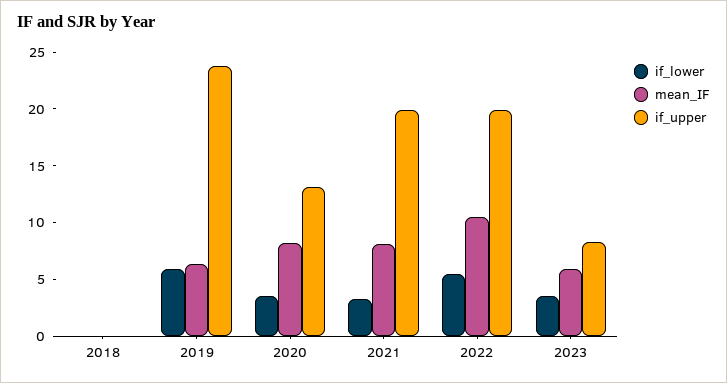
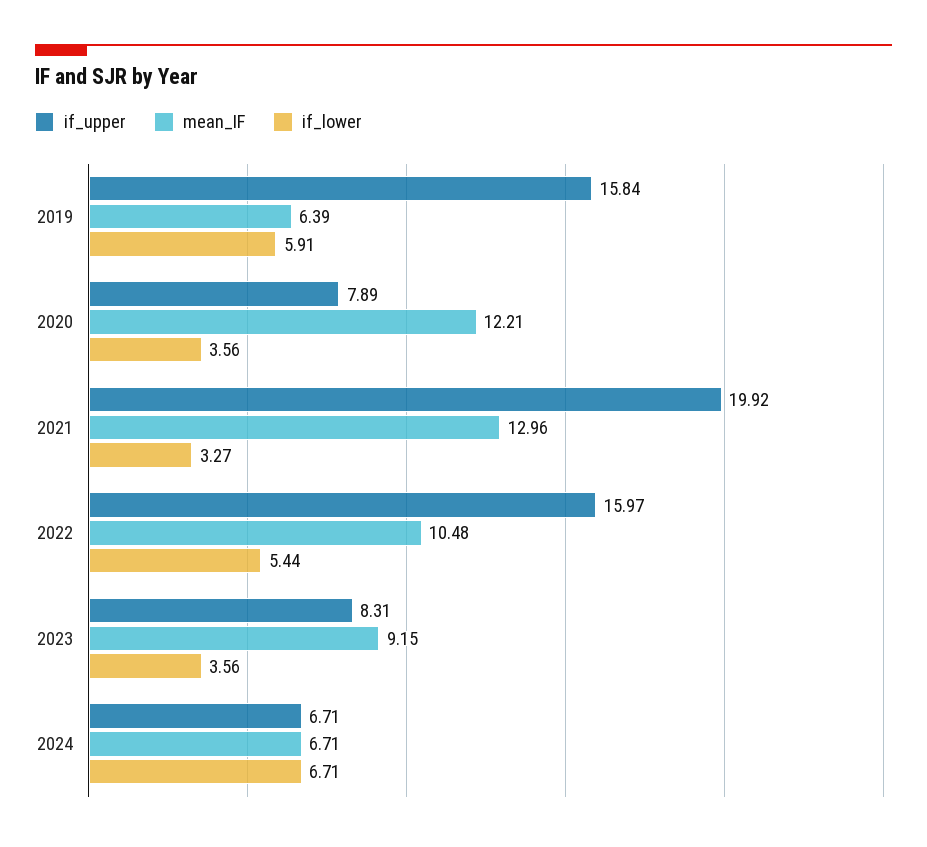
if_lower, 2018: 0 -> none
mean_IF, 2018: 0 -> none
if_upper, 2018: 0 -> none
if_upper, 2019: 24 -> 15.84
mean_IF, 2020: 8 -> 12.21
if_upper, 2020: 13 -> 7.89
mean_IF, 2021: 8 -> 12.96
if_upper, 2022: 20 -> 15.97
mean_IF, 2023: 6 -> 9.15
if_upper, 2024: none -> 6.71
mean_IF, 2024: none -> 6.71
if_lower, 2024: none -> 6.71

